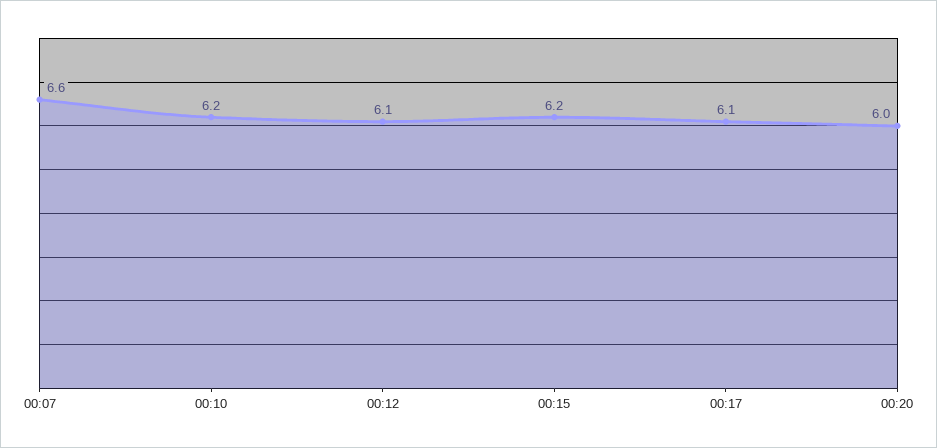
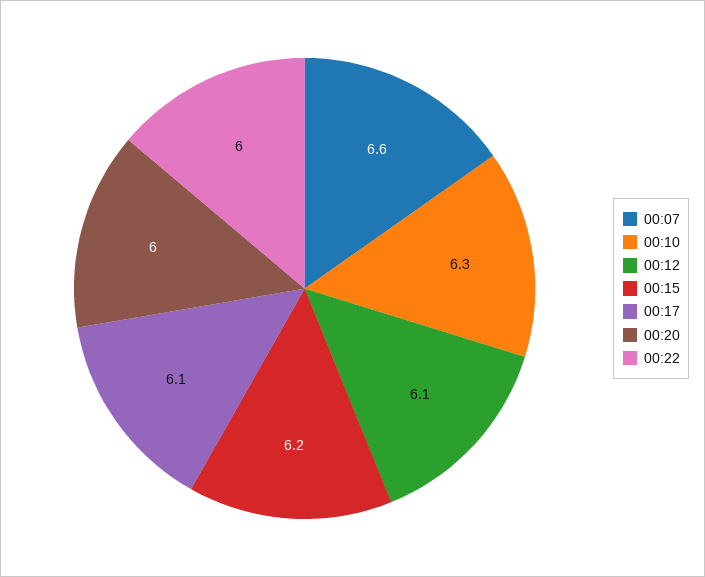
00:10: 6.2 -> 6.3
00:22: none -> 6

